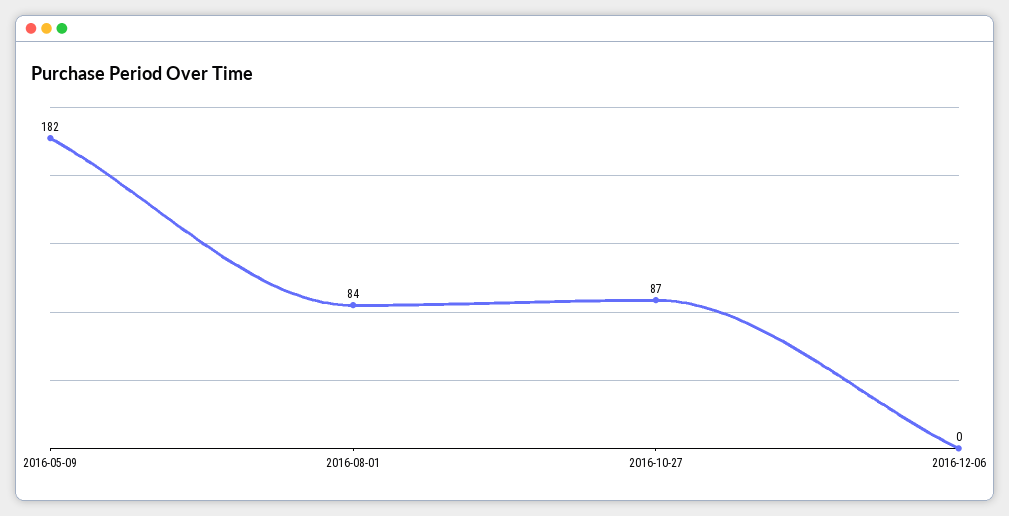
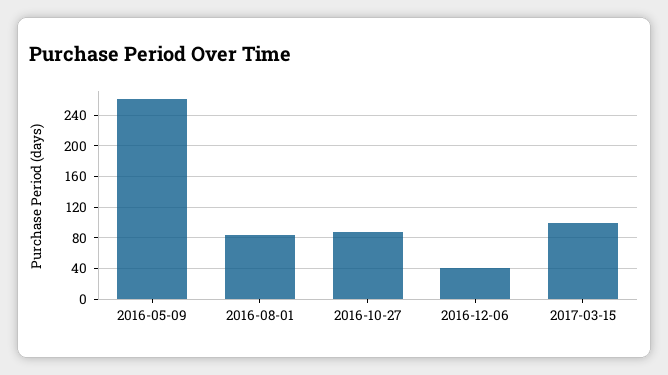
2016-05-09: 182 -> 260
2016-12-06: 0 -> 40
2017-03-15: none -> 100

